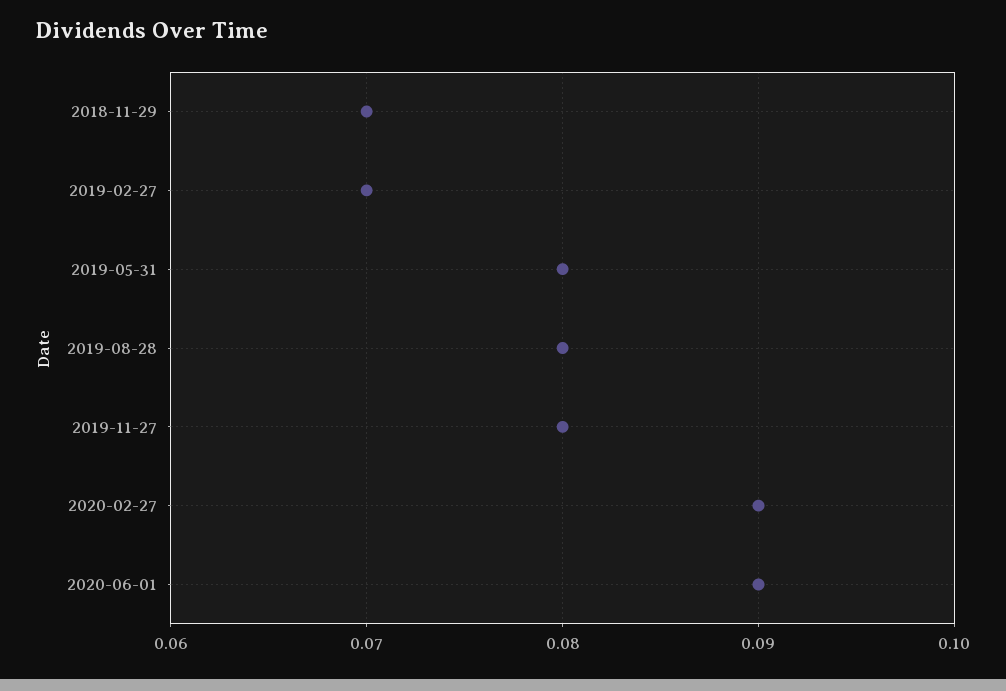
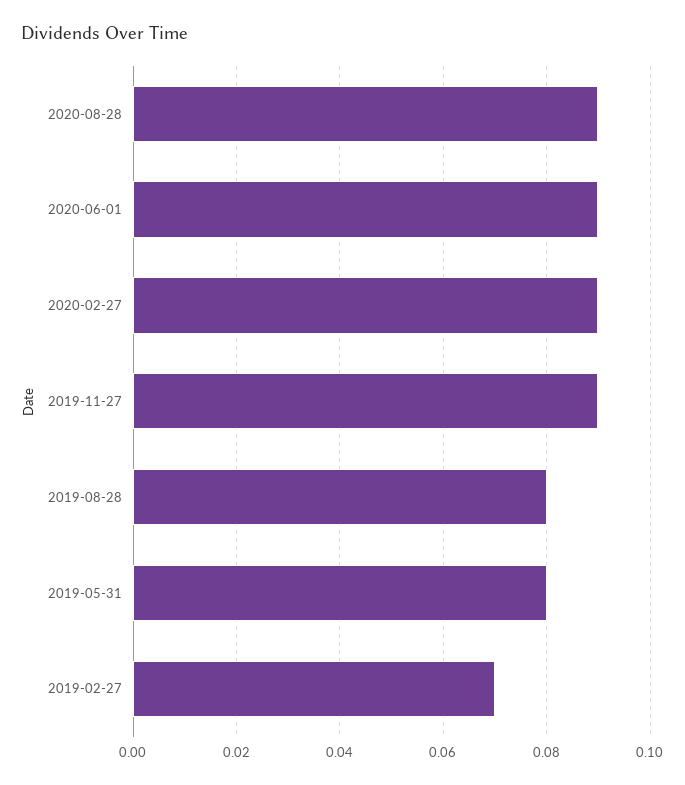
2018-11-29: 0.07 -> none
2019-11-27: 0.08 -> 0.09
2020-08-28: none -> 0.09

